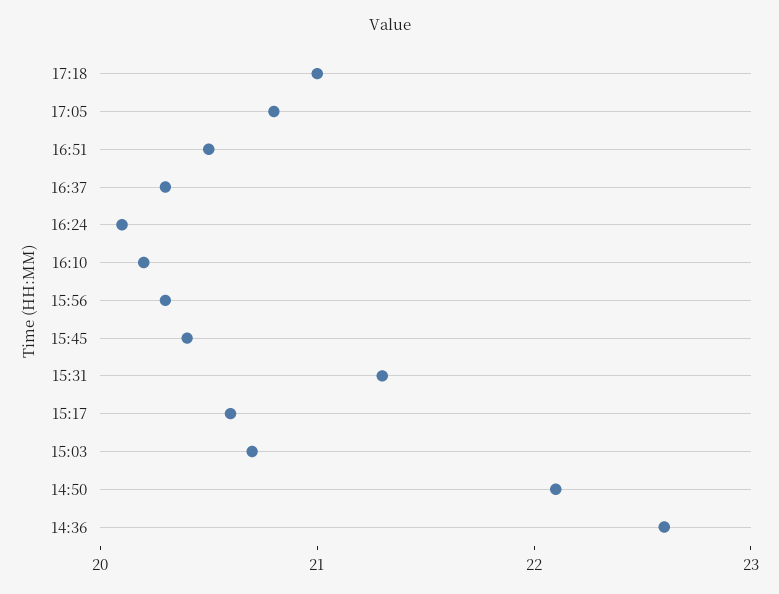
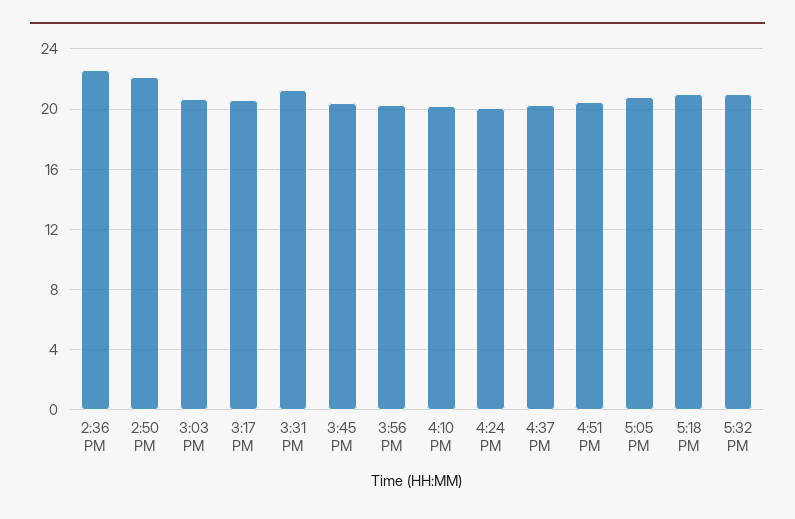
5:32 PM: none -> 21

